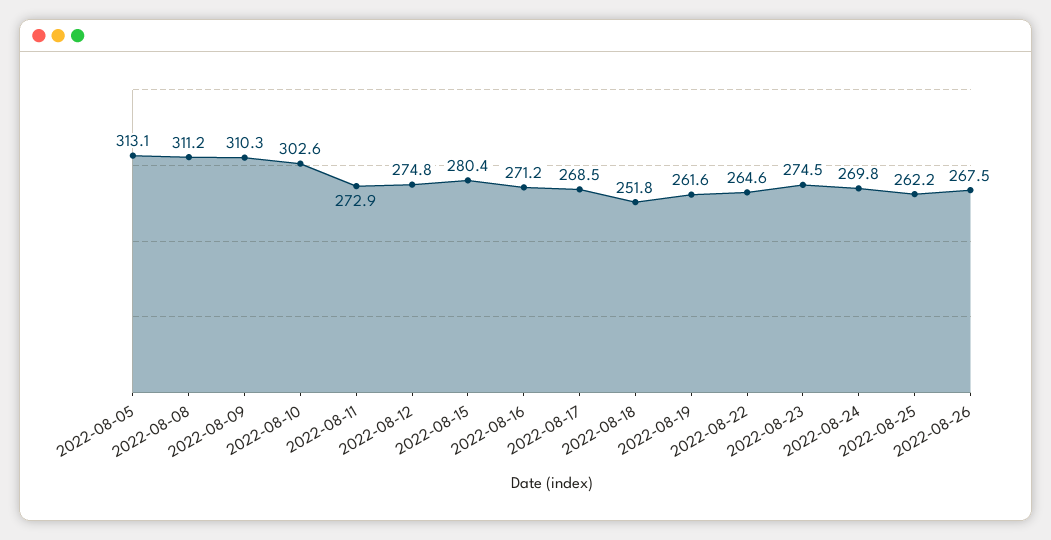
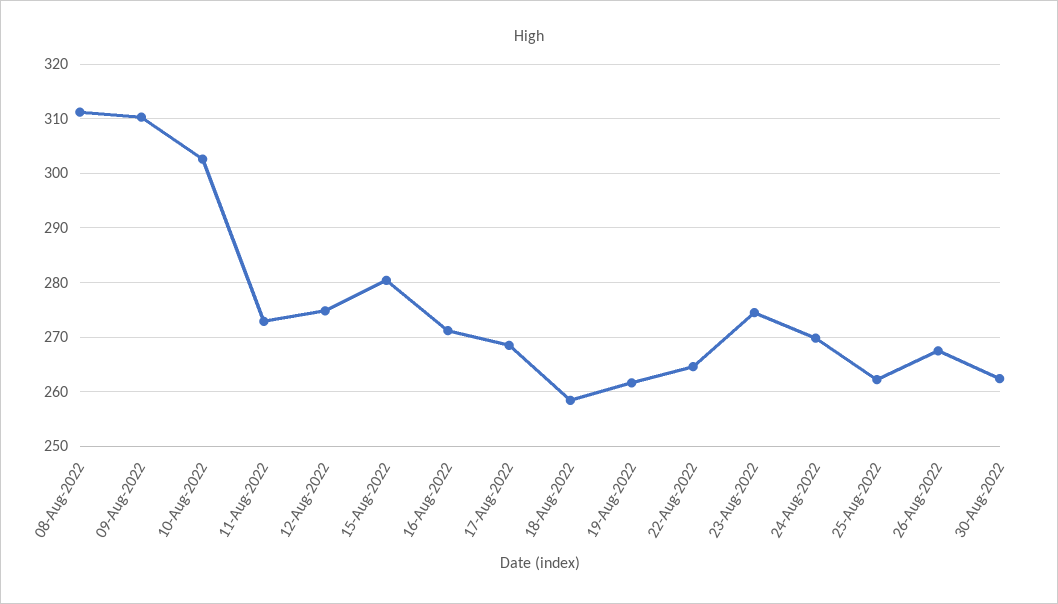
2022-08-05: 313.1 -> none
2022-08-18: 251.8 -> 258
30-Aug-2022: none -> 262

